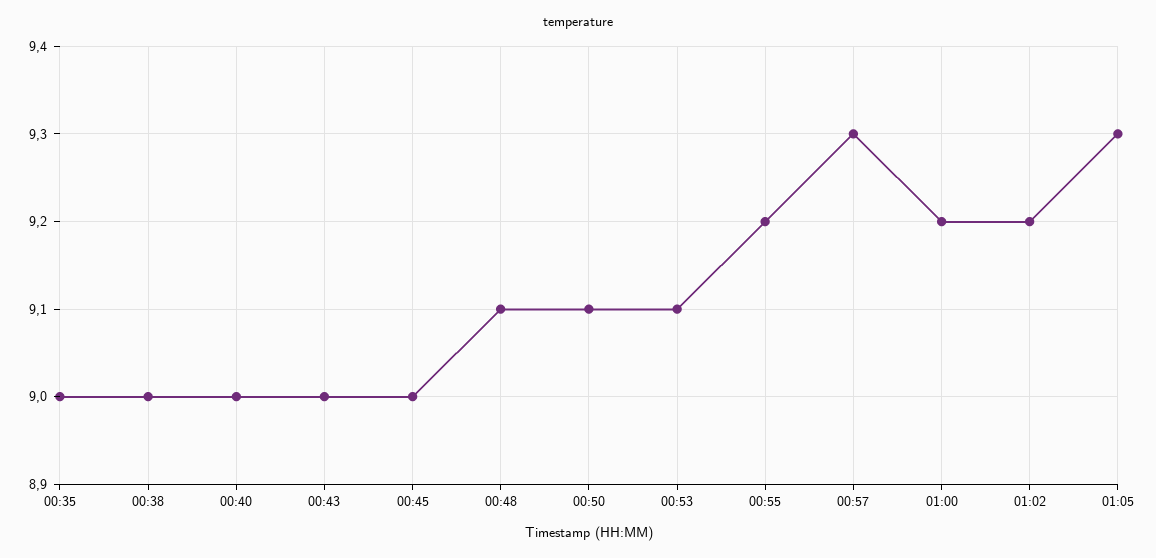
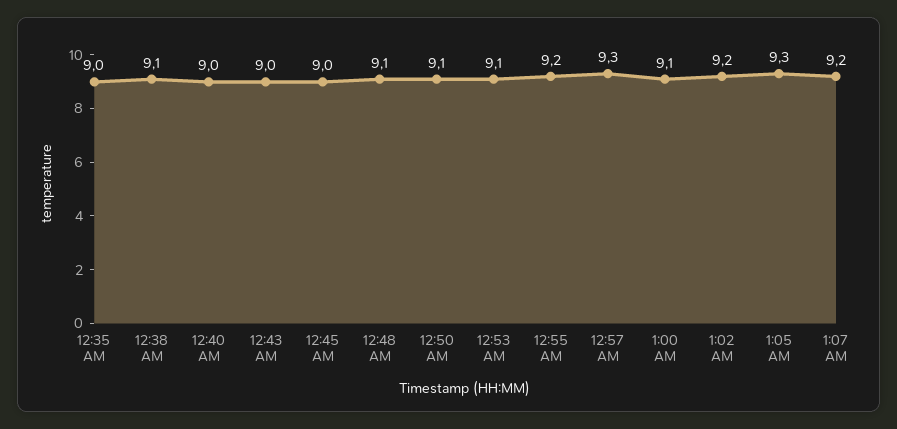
00:38: 9 -> 9.1
01:00: 9.2 -> 9.1
1:07 AM: none -> 9.2

